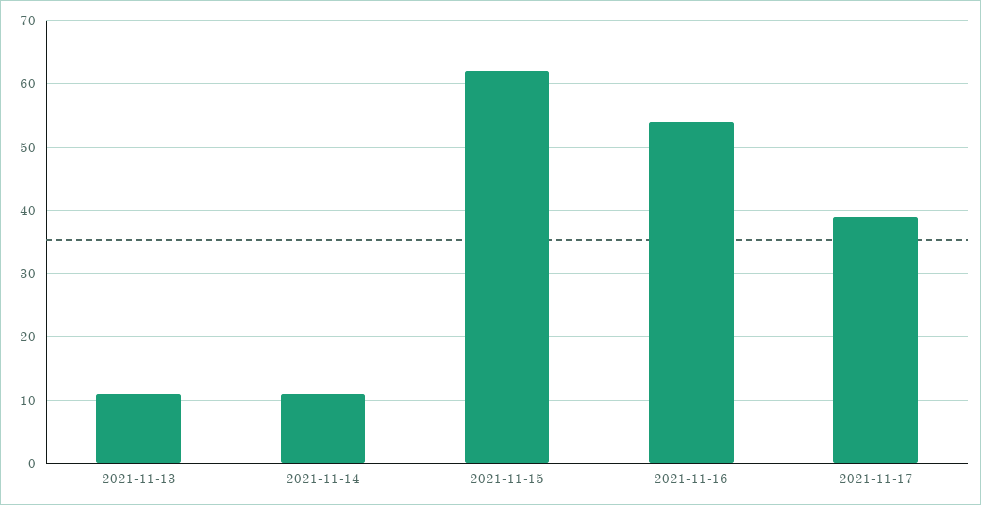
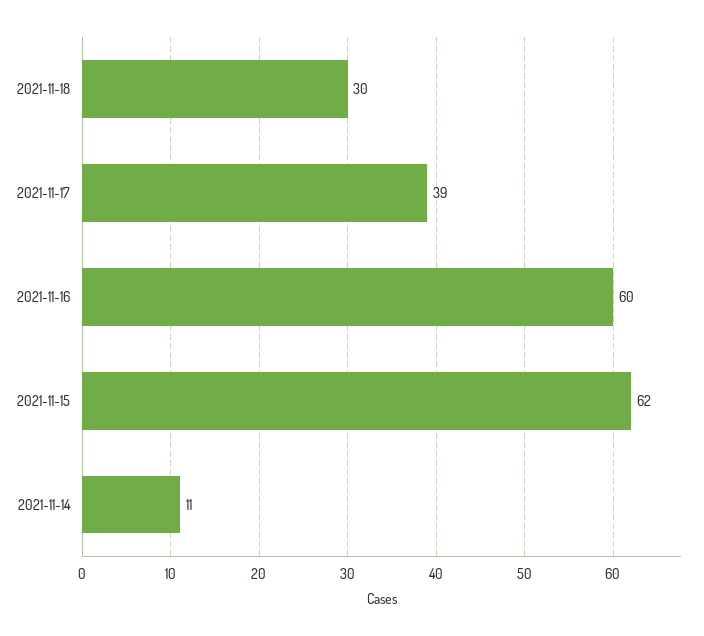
2021-11-13: 11 -> none
2021-11-16: 54 -> 60
2021-11-18: none -> 30

